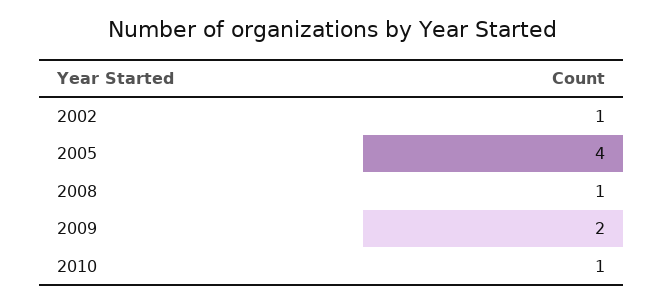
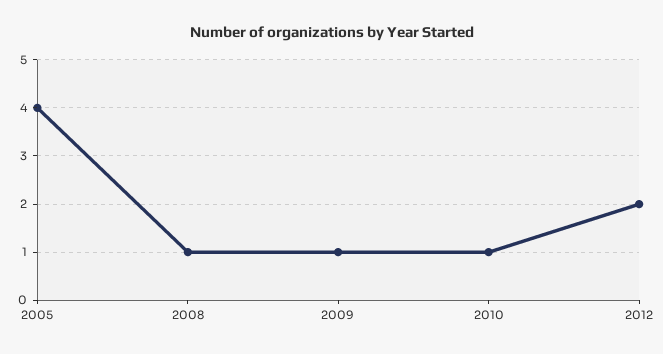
2002: 1 -> none
2009: 2 -> 1
2012: none -> 2

